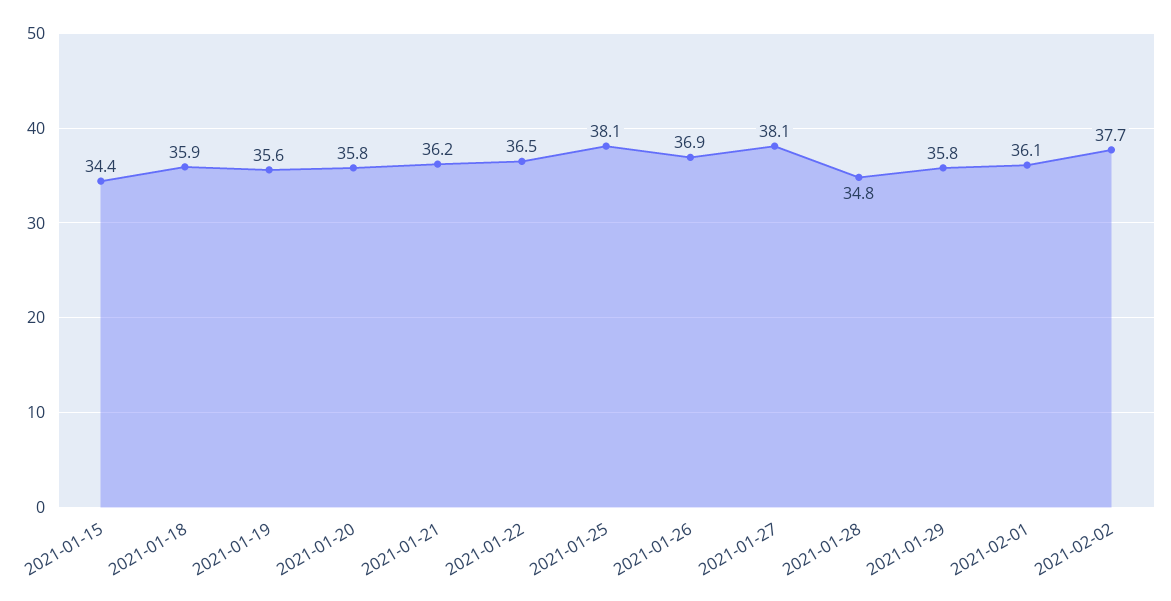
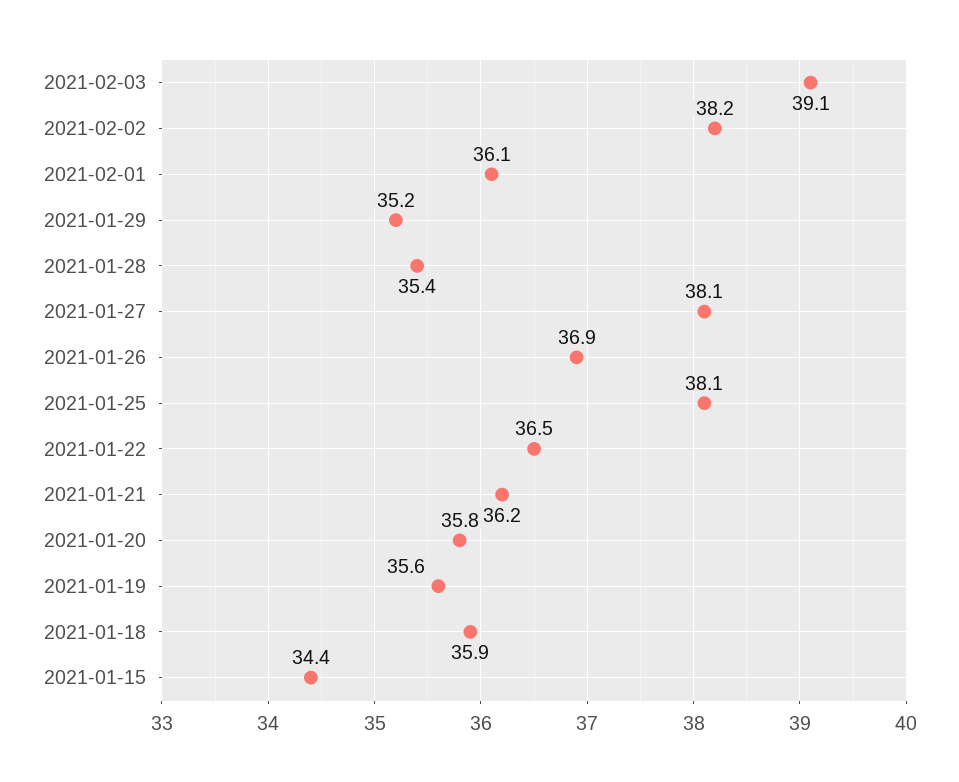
2021-01-28: 34.8 -> 35.4
2021-01-29: 35.8 -> 35.2
2021-02-02: 37.7 -> 38.2
2021-02-03: none -> 39.1

